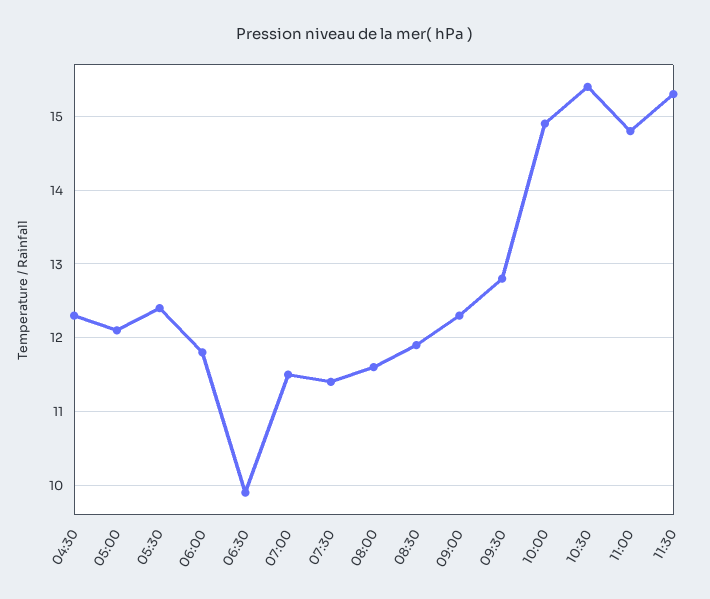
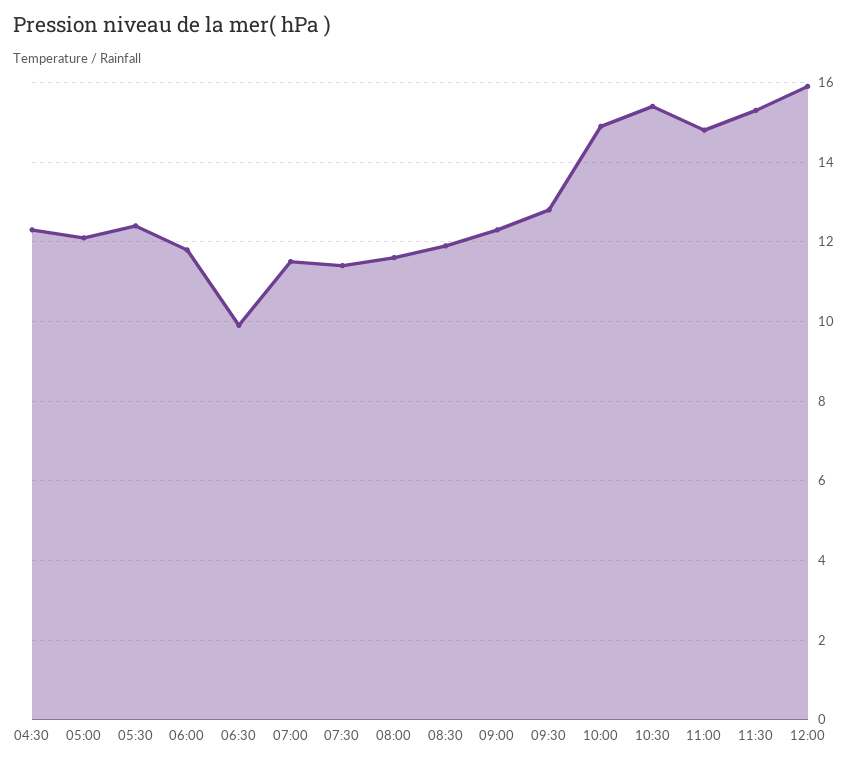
12:00: none -> 16

